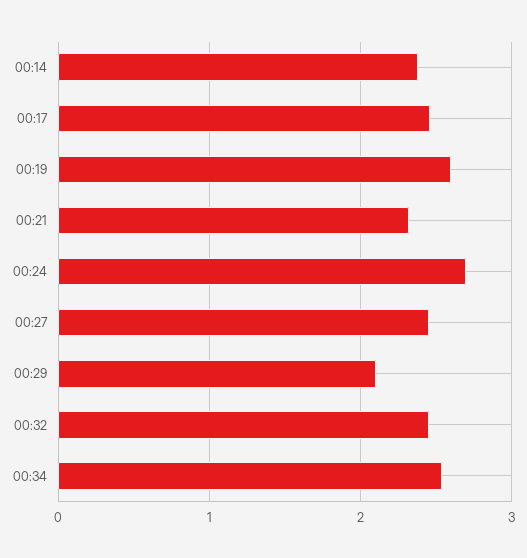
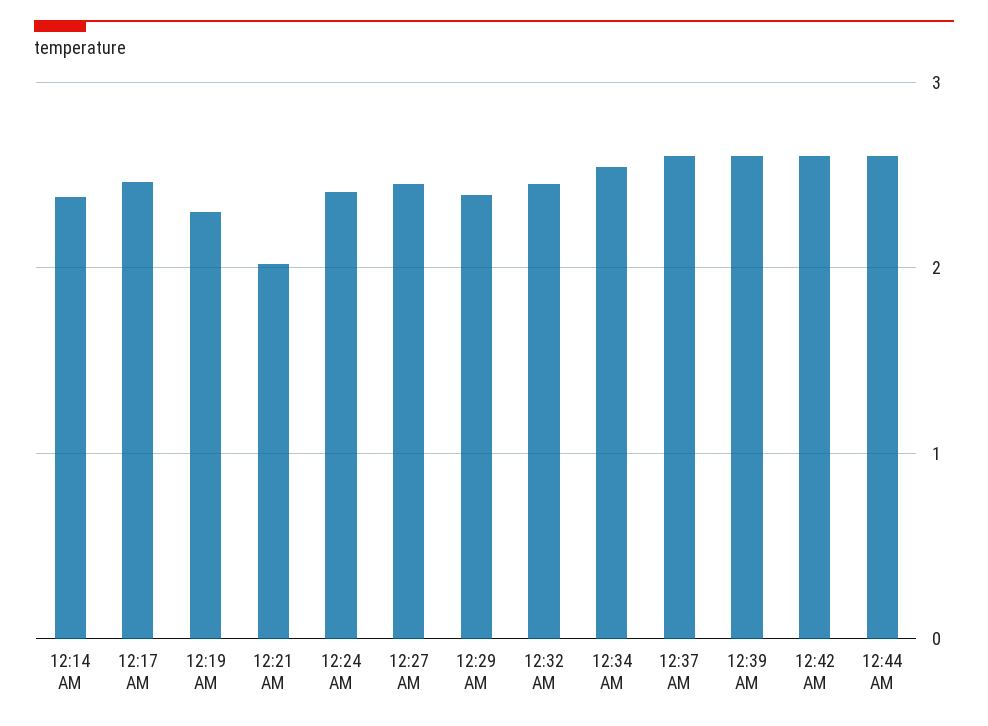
00:19: 2.6 -> 2.3
00:21: 2.3 -> 2
00:24: 2.7 -> 2.4
00:29: 2.1 -> 2.4
12:37 AM: none -> 2.6
12:39 AM: none -> 2.6
12:42 AM: none -> 2.6
12:44 AM: none -> 2.6

